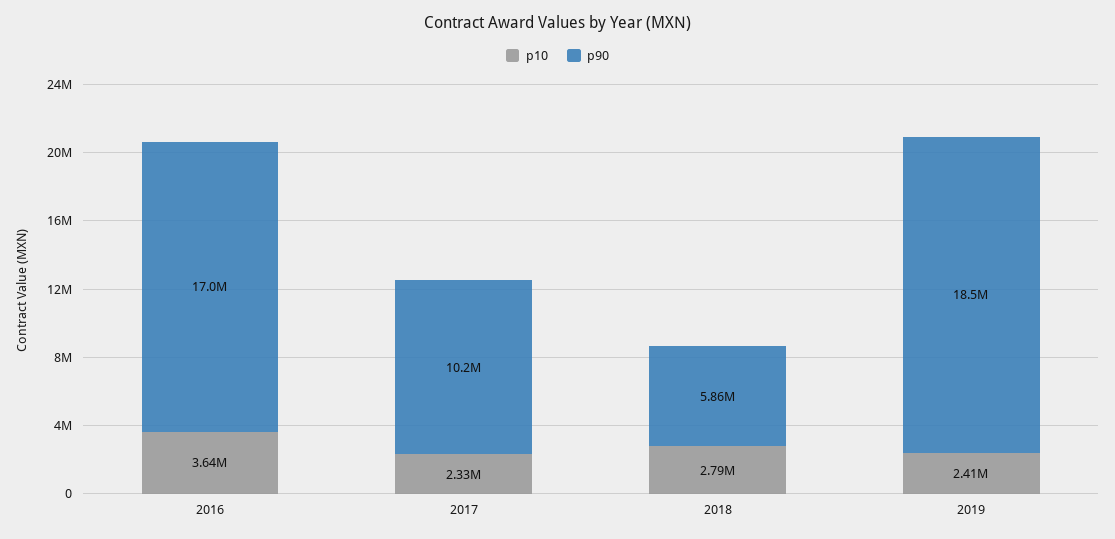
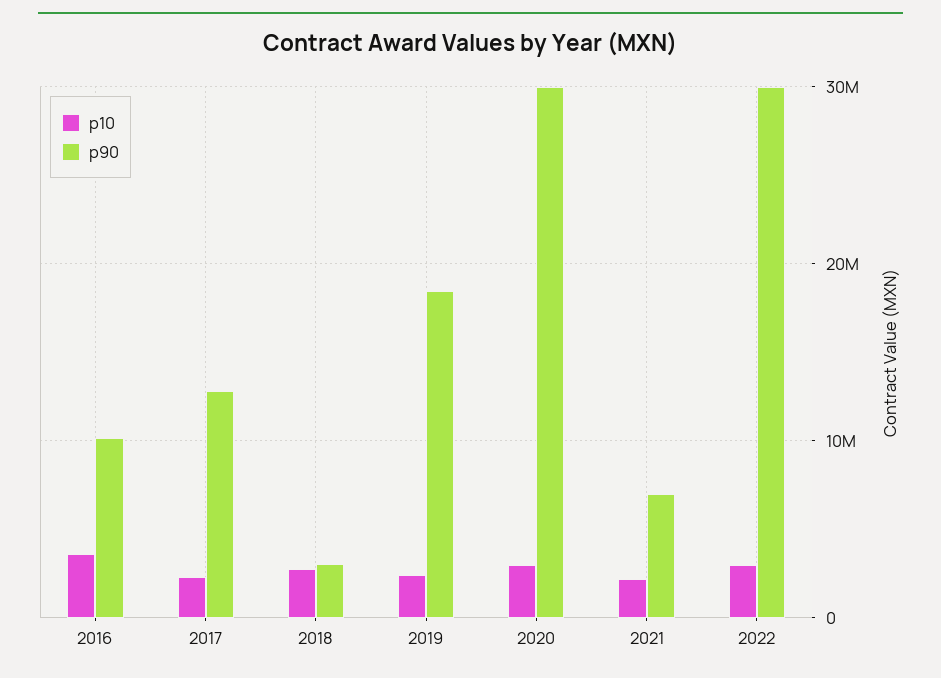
p90, 2016: 17000000 -> 10000000
p90, 2017: 10200000 -> 13000000
p90, 2018: 5860000 -> 3000000
p10, 2020: none -> 3000000
p90, 2020: none -> 30000000
p10, 2021: none -> 2000000
p90, 2021: none -> 7000000
p10, 2022: none -> 3000000
p90, 2022: none -> 30000000

